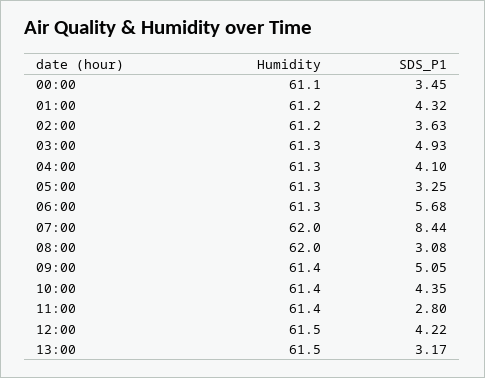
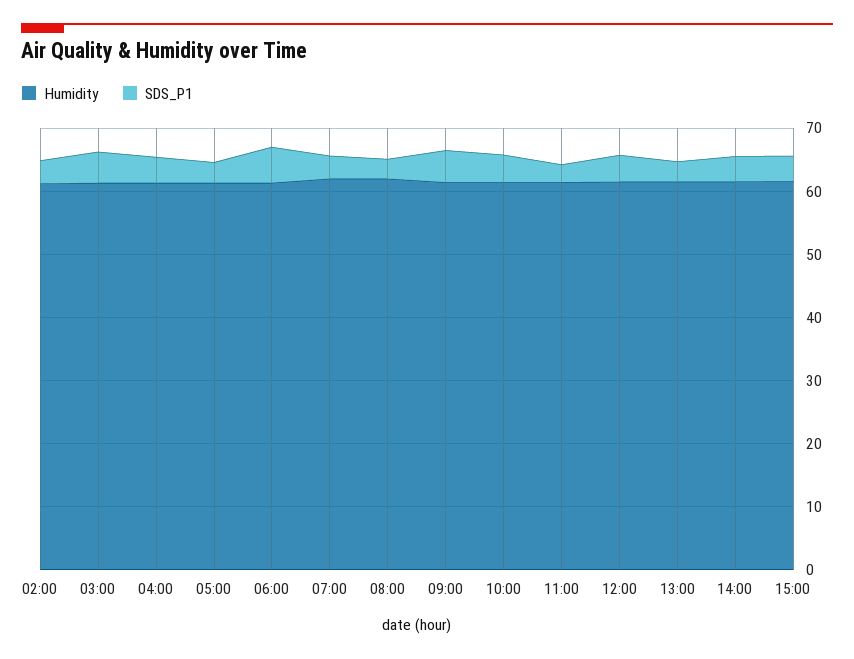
Humidity, 00:00: 61.1 -> none
SDS_P1, 00:00: 3.45 -> none
Humidity, 01:00: 61.2 -> none
SDS_P1, 01:00: 4.32 -> none
SDS_P1, 07:00: 8.44 -> 4
Humidity, 14:00: none -> 62
SDS_P1, 14:00: none -> 4
Humidity, 15:00: none -> 62
SDS_P1, 15:00: none -> 4

